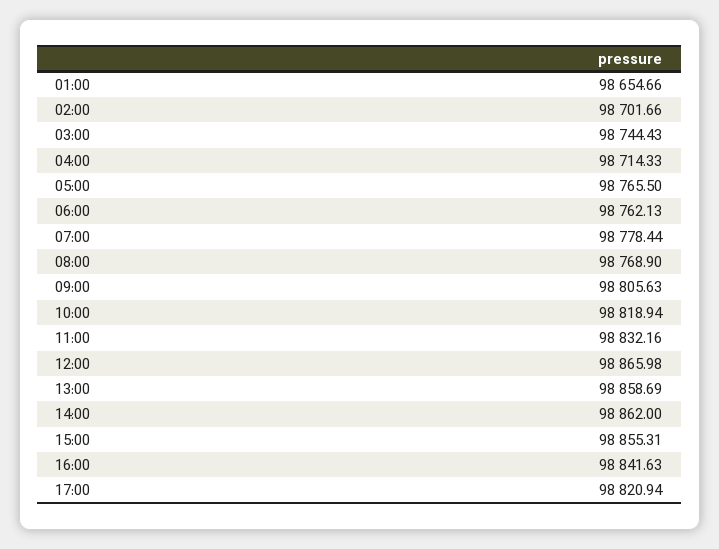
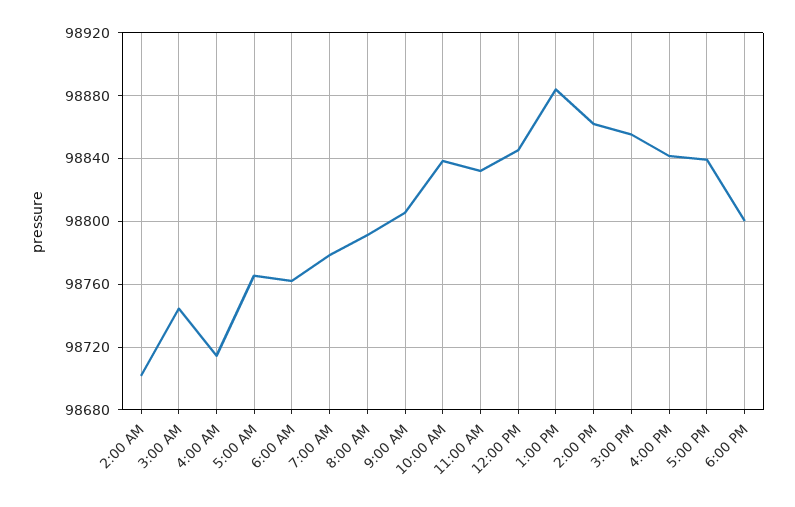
01:00: 98654.66 -> none
08:00: 98768.9 -> 98790
10:00: 98818.94 -> 98840
12:00: 98865.98 -> 98845
13:00: 98858.69 -> 98885
17:00: 98820.94 -> 98840
6:00 PM: none -> 98800

